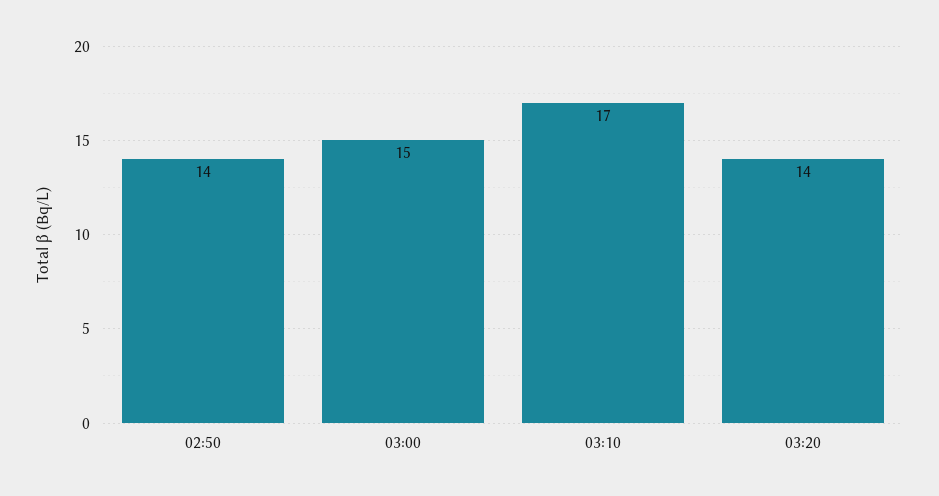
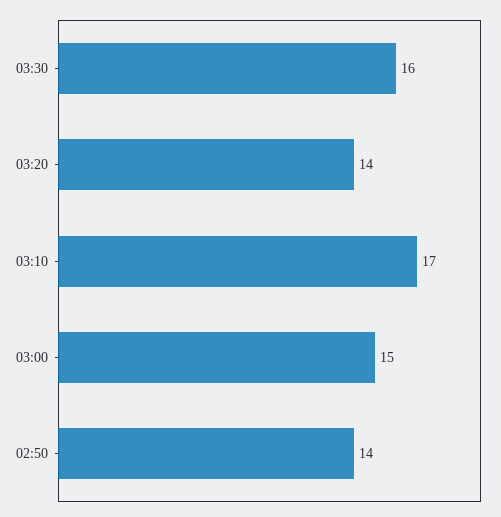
03:30: none -> 16

